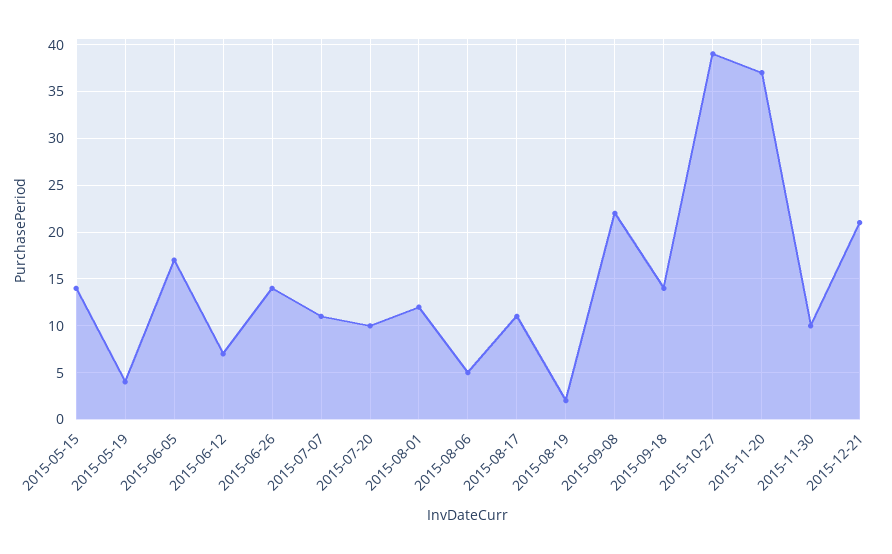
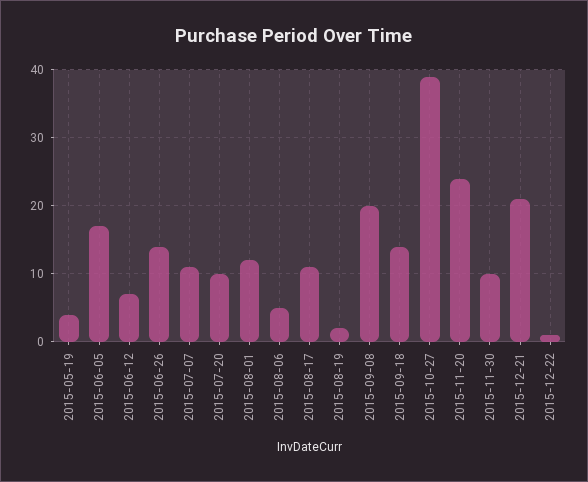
2015-05-15: 14 -> none
2015-09-08: 22 -> 20
2015-11-20: 37 -> 24
2015-12-22: none -> 1

